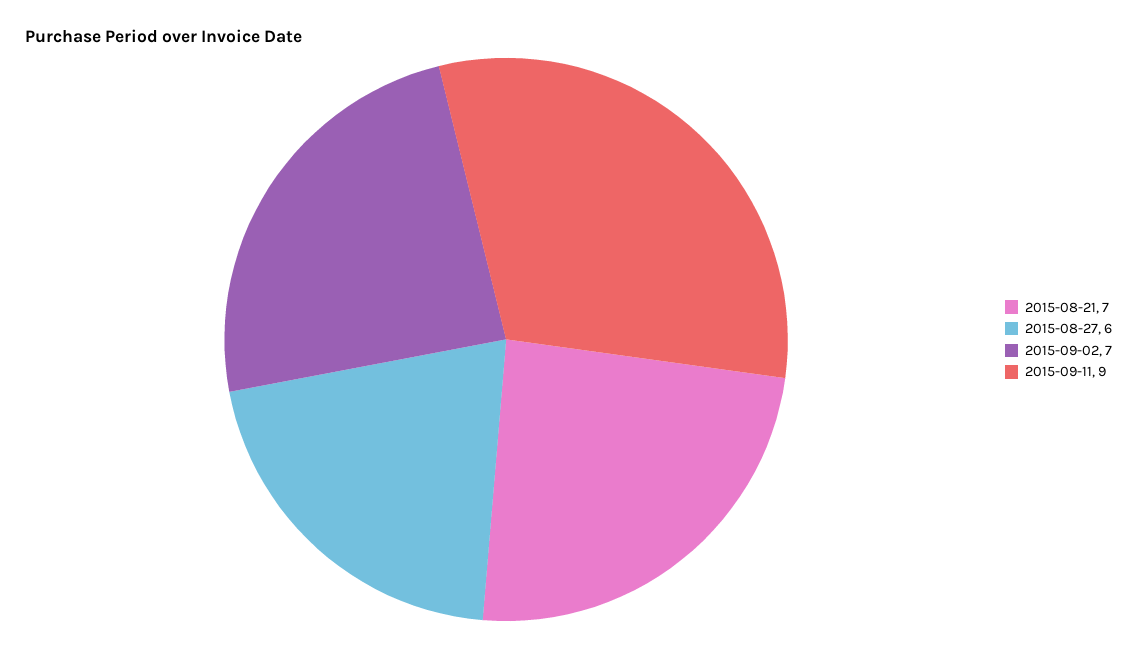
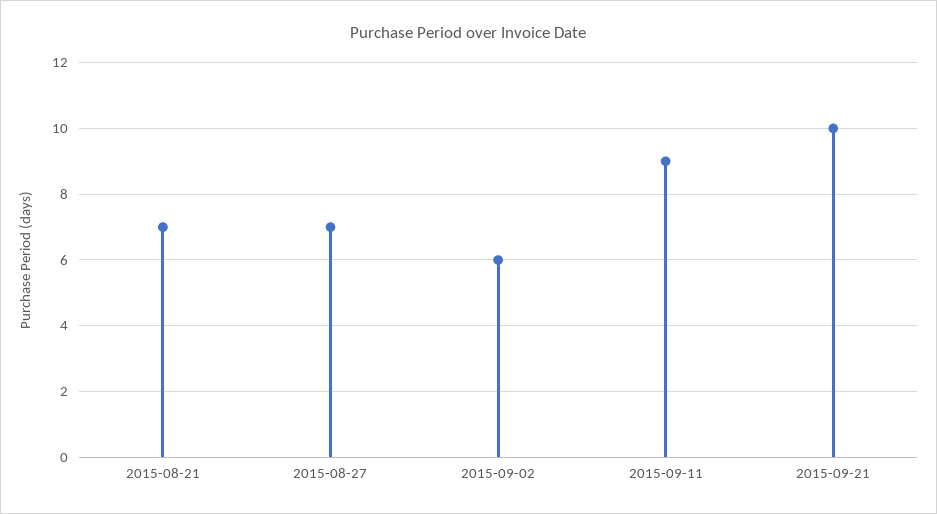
2015-08-27: 6 -> 7
2015-09-02: 7 -> 6
2015-09-21: none -> 10

